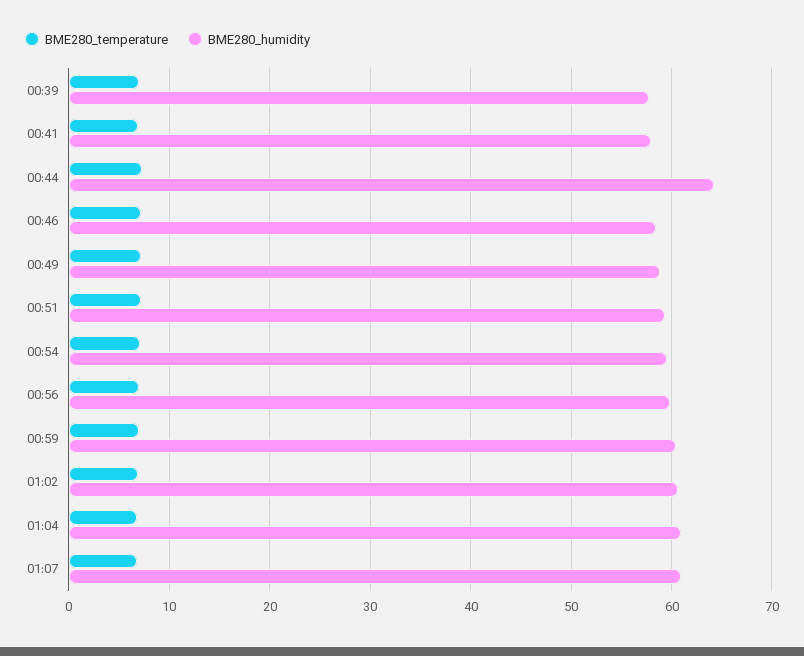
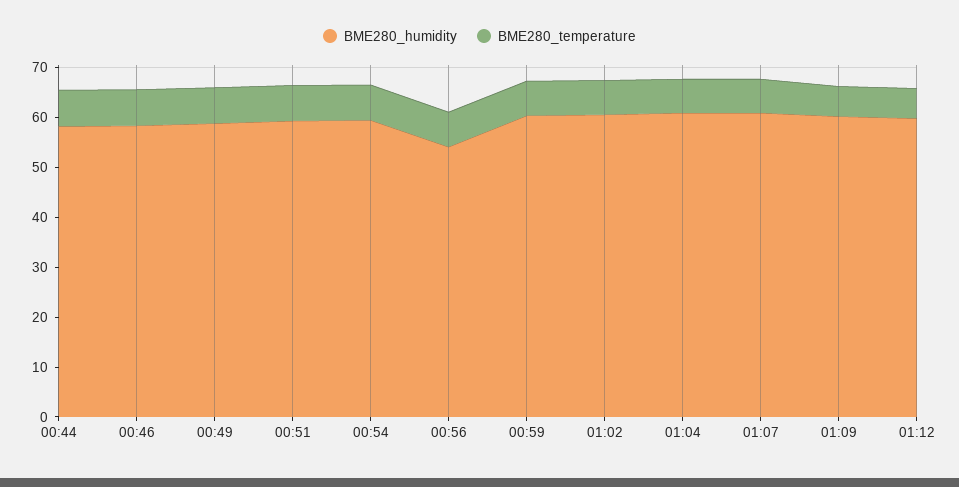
BME280_temperature, 00:39: 7 -> none
BME280_humidity, 00:39: 58 -> none
BME280_temperature, 00:41: 7 -> none
BME280_humidity, 00:41: 58 -> none
BME280_humidity, 00:44: 64 -> 58
BME280_humidity, 00:56: 60 -> 54
BME280_humidity, 01:09: none -> 60
BME280_temperature, 01:09: none -> 6
BME280_humidity, 01:12: none -> 60
BME280_temperature, 01:12: none -> 6

